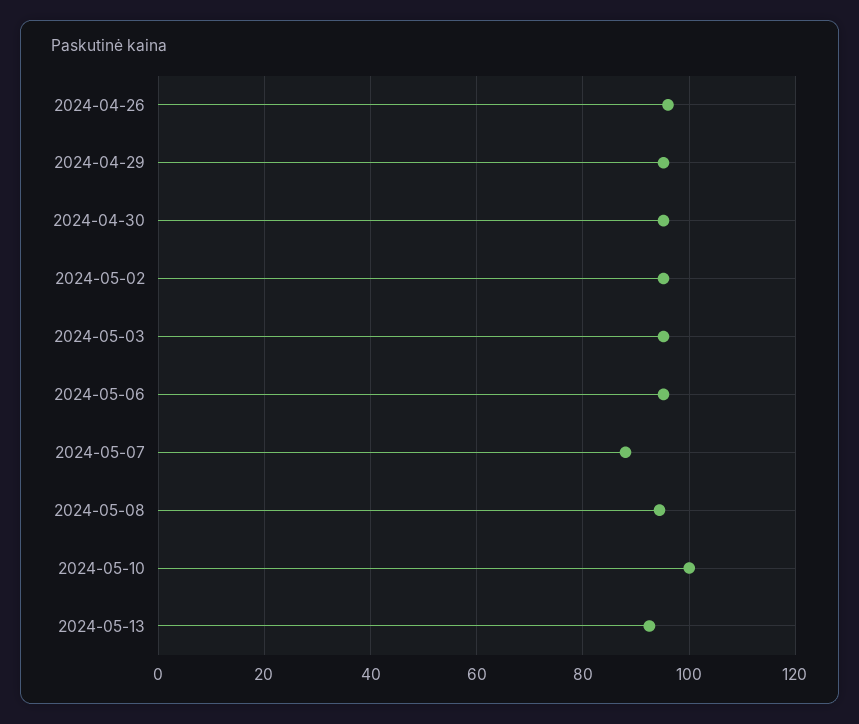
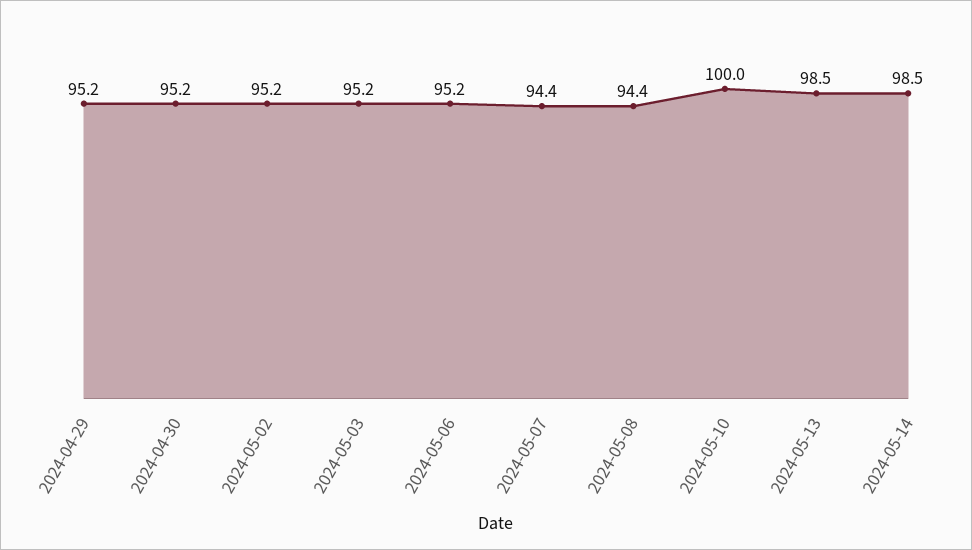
2024-04-26: 96 -> none
2024-05-07: 88 -> 94.4
2024-05-13: 92 -> 98.5
2024-05-14: none -> 98.5

